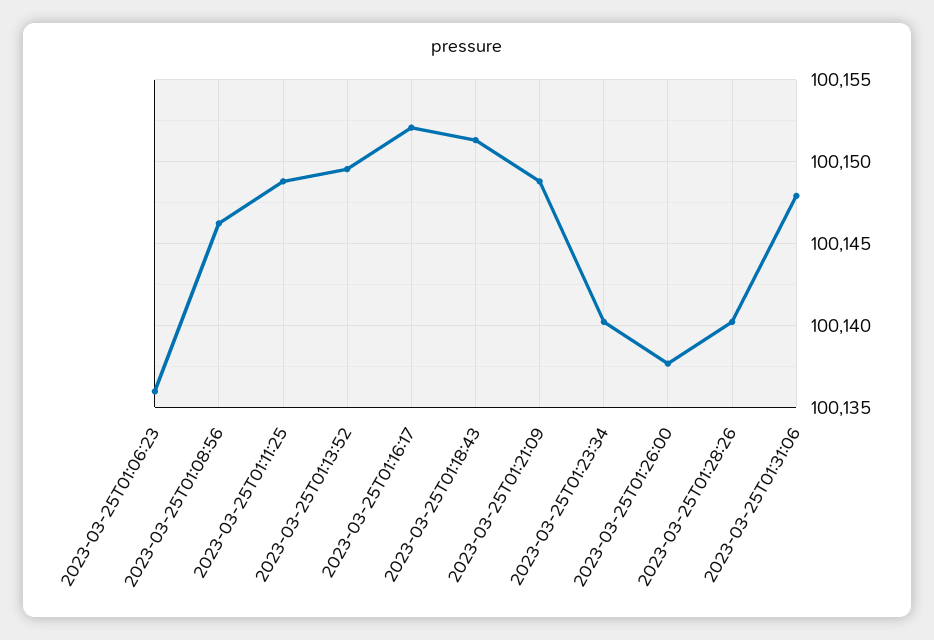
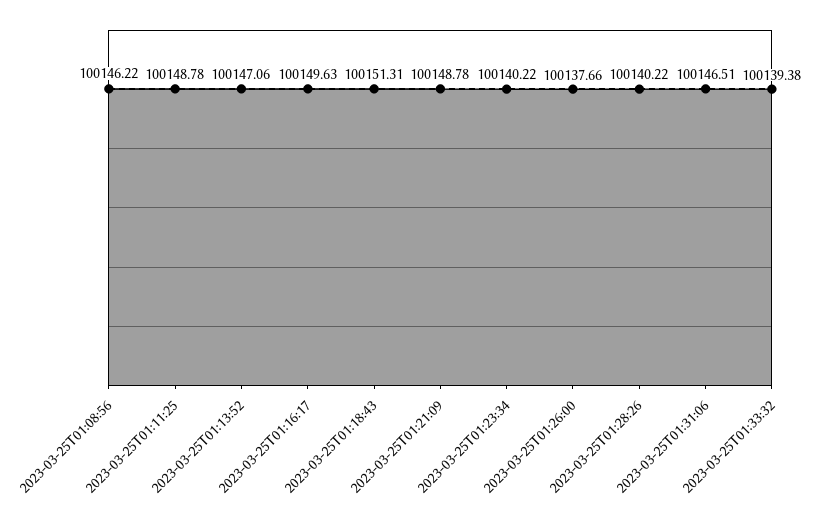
2023-03-25T01:06:23: 100136 -> none
2023-03-25T01:13:52: 100149.5 -> 100147.06
2023-03-25T01:16:17: 100152 -> 100149.63
2023-03-25T01:31:06: 100148 -> 100146.51
2023-03-25T01:33:32: none -> 100139.38

